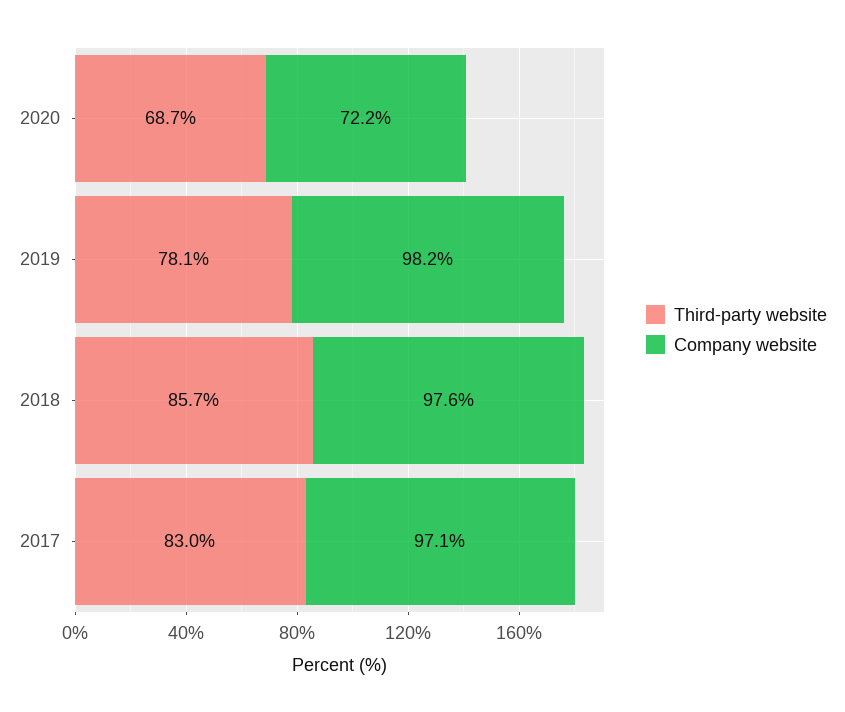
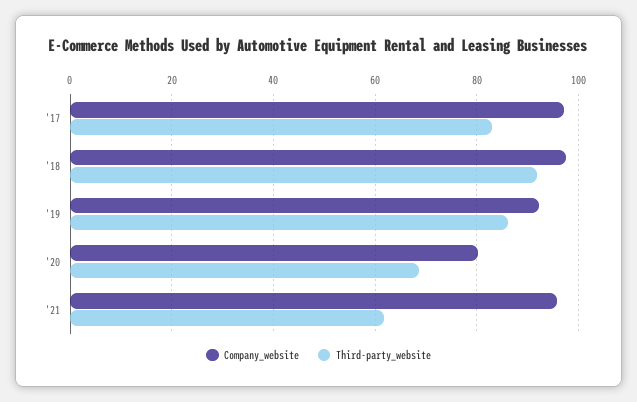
Company website, 2020: 72.2 -> 80
Third-party website, 2019: 78.1 -> 86
Company website, 2019: 98.2 -> 92
Third-party website, 2018: 85.7 -> 92
Company website, '21: none -> 96
Third-party website, '21: none -> 62

